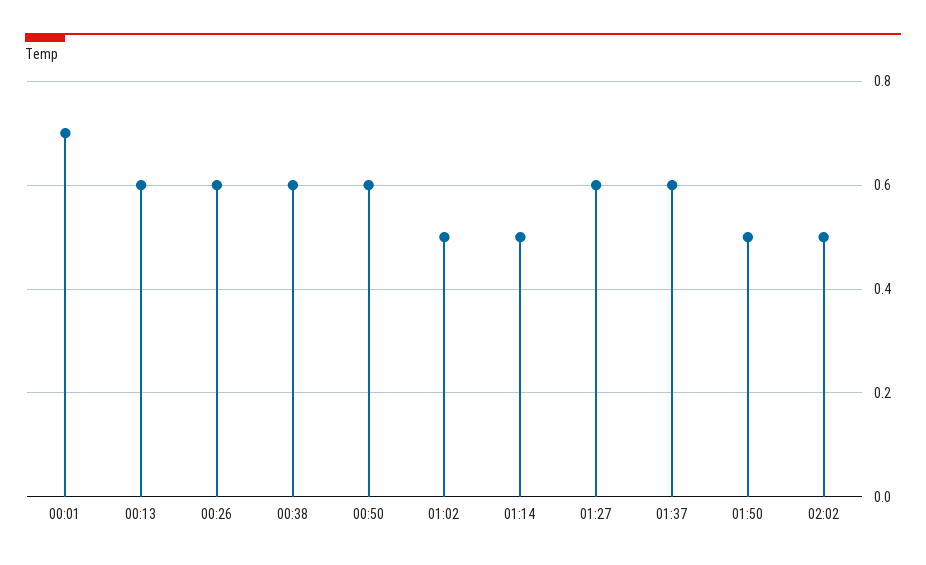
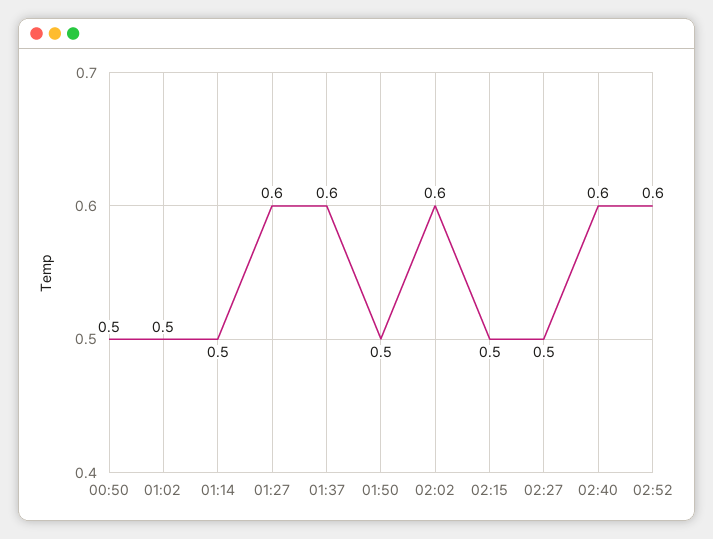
00:01: 0.7 -> none
00:13: 0.6 -> none
00:26: 0.6 -> none
00:38: 0.6 -> none
00:50: 0.6 -> 0.5
02:02: 0.5 -> 0.6
02:15: none -> 0.5
02:27: none -> 0.5
02:40: none -> 0.6
02:52: none -> 0.6

